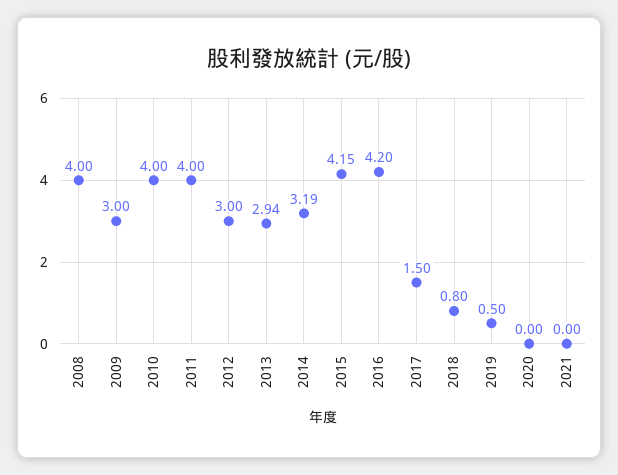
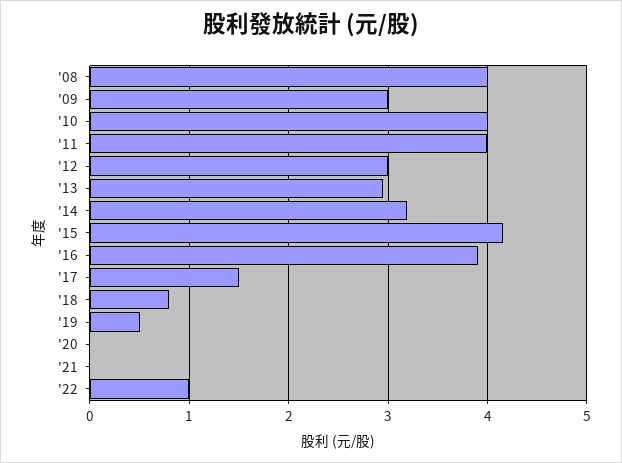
2016: 4.2 -> 3.9
'22: none -> 1

